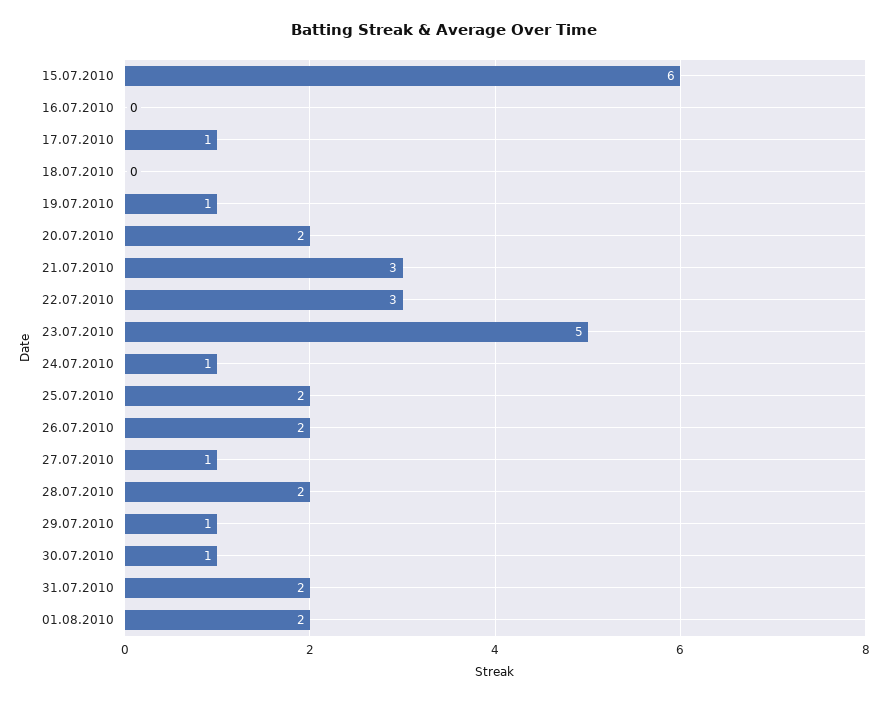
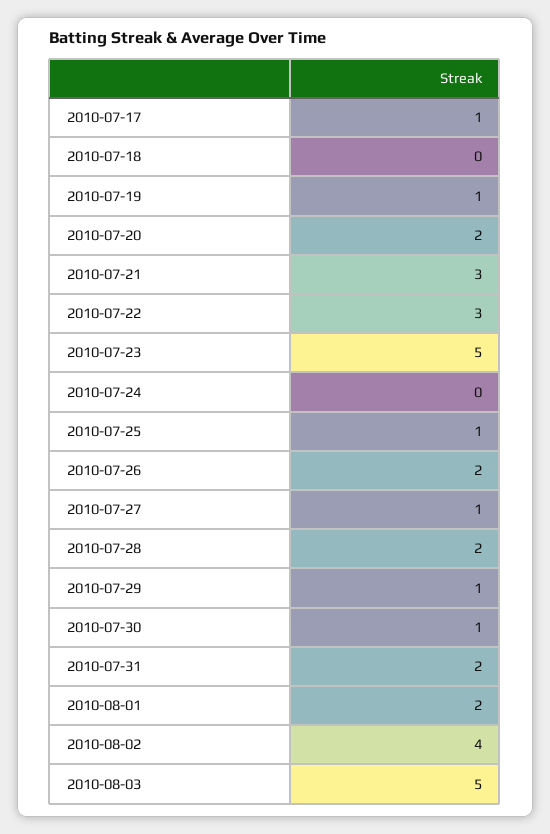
15.07.2010: 6 -> none
16.07.2010: 0 -> none
24.07.2010: 1 -> 0
25.07.2010: 2 -> 1
2010-08-02: none -> 4
2010-08-03: none -> 5

